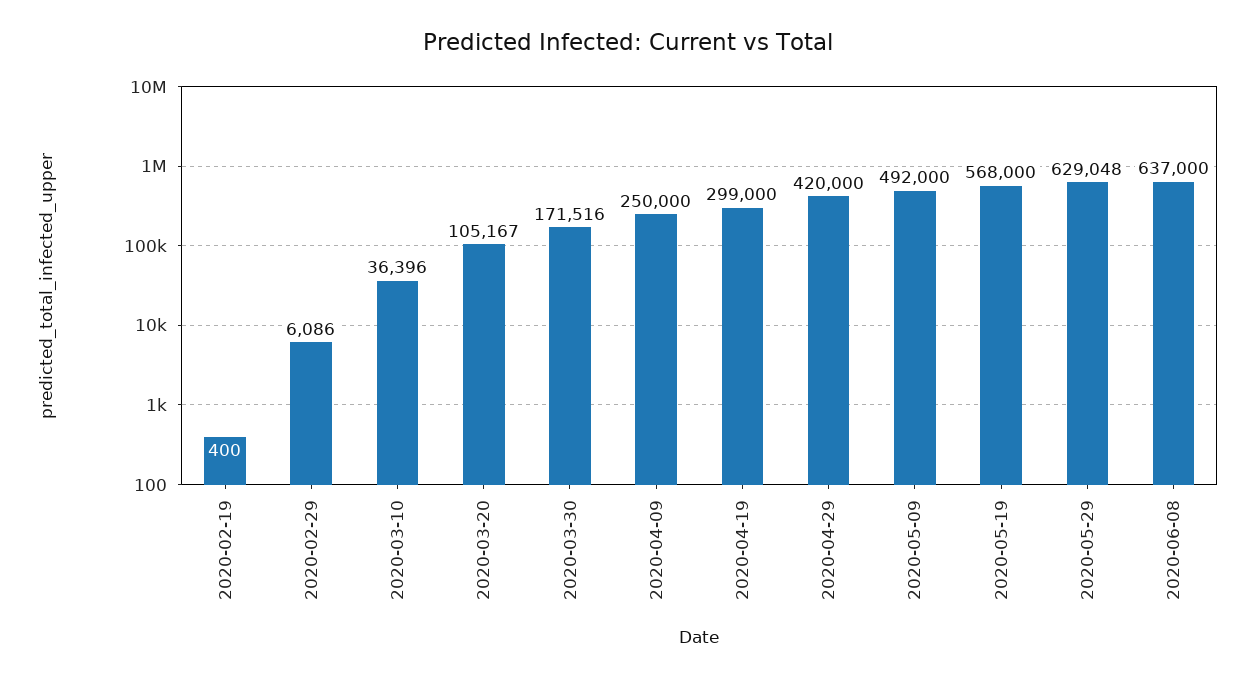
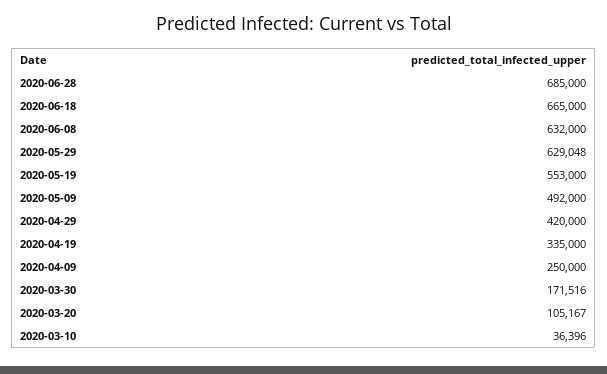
2020-02-19: 400 -> none
2020-02-29: 6086 -> none
2020-04-19: 299000 -> 335000
2020-05-19: 568000 -> 553000
2020-06-08: 637000 -> 632000
2020-06-28: none -> 685000
2020-06-18: none -> 665000

